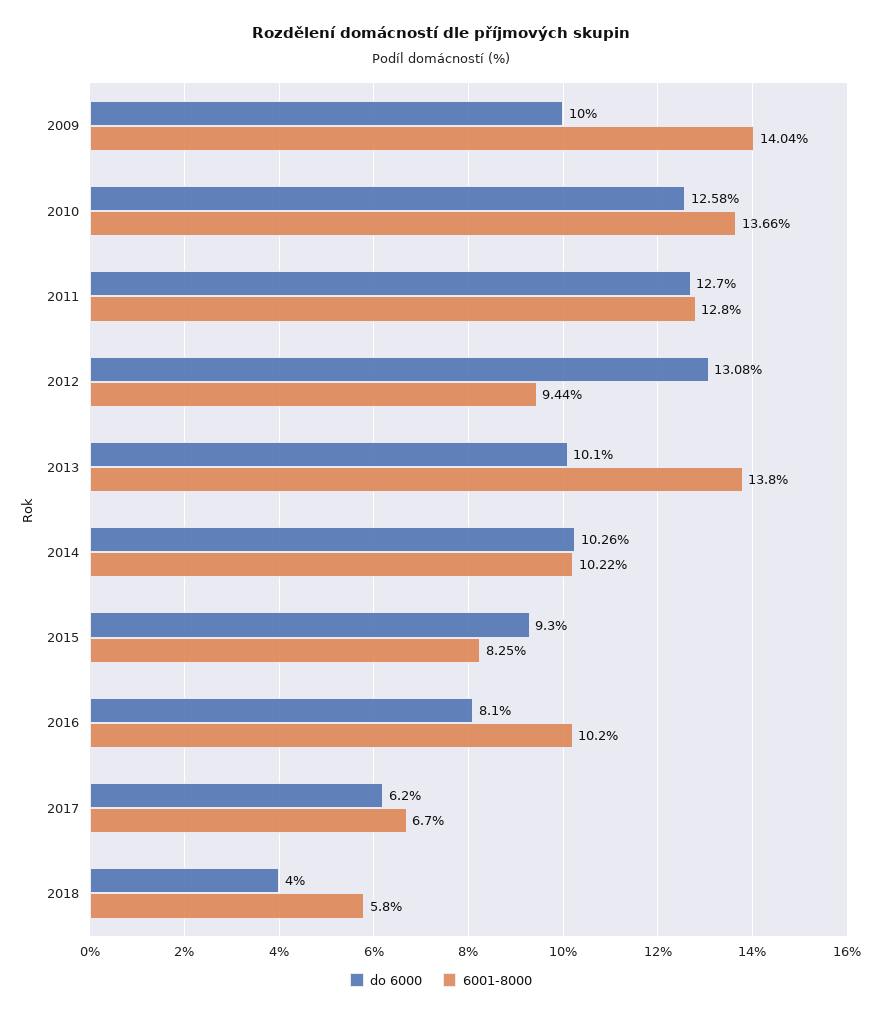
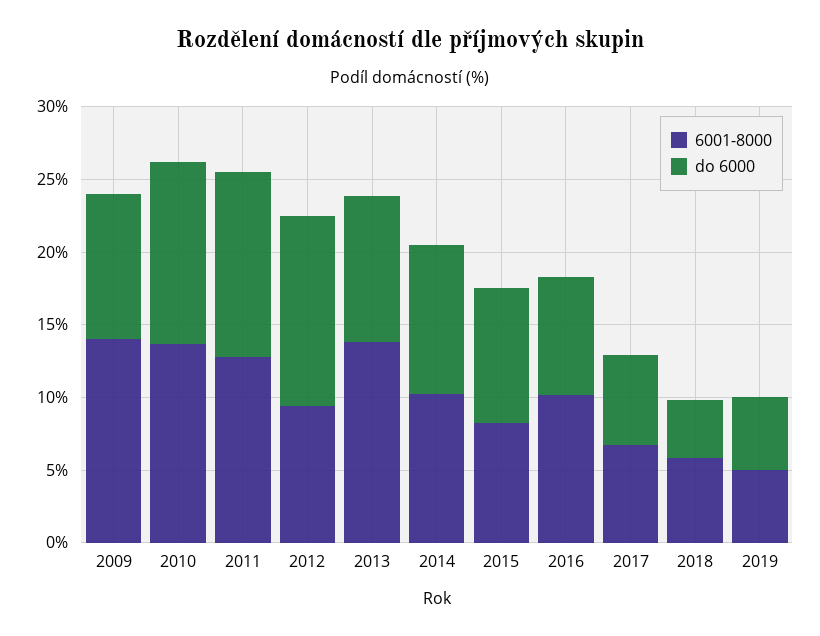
6001-8000, 2019: none -> 5
do 6000, 2019: none -> 5

